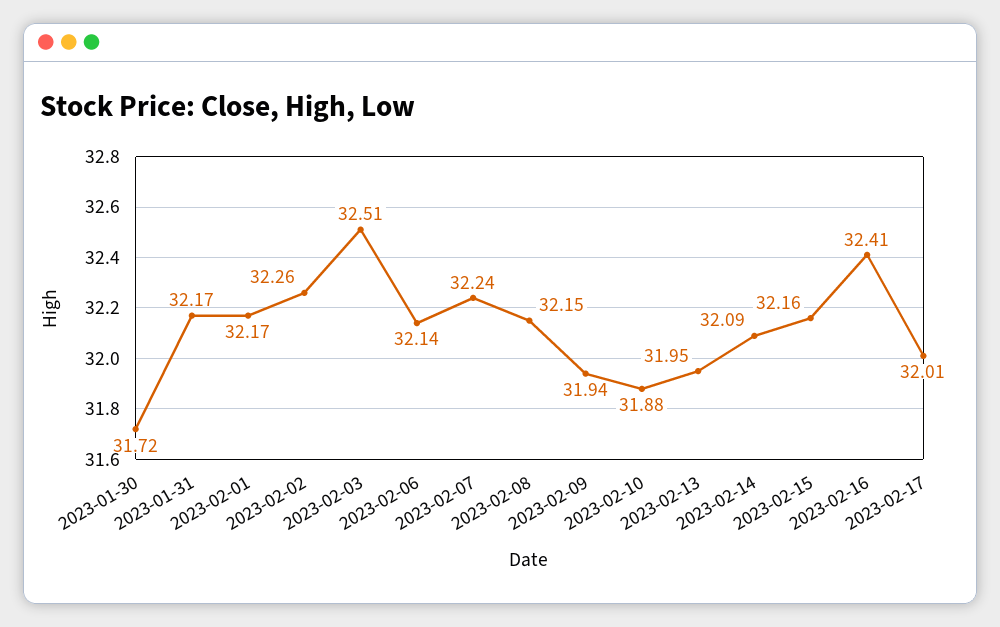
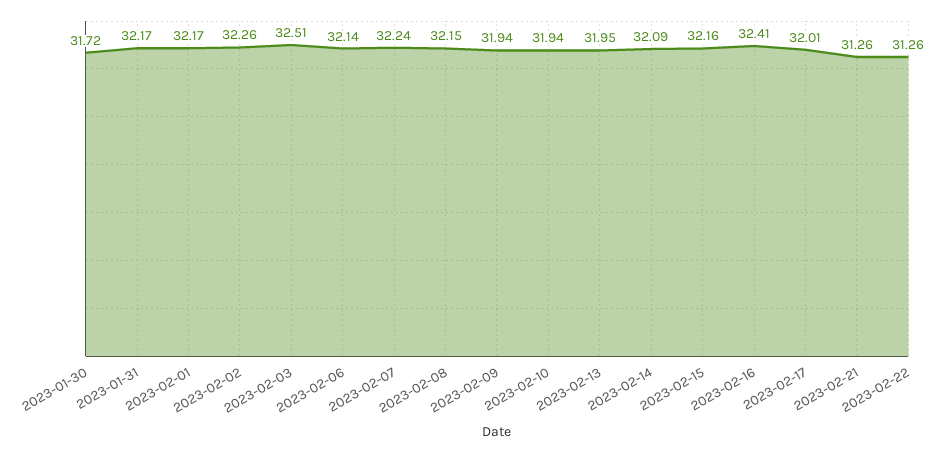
2023-02-10: 31.88 -> 31.94
2023-02-21: none -> 31.26
2023-02-22: none -> 31.26

